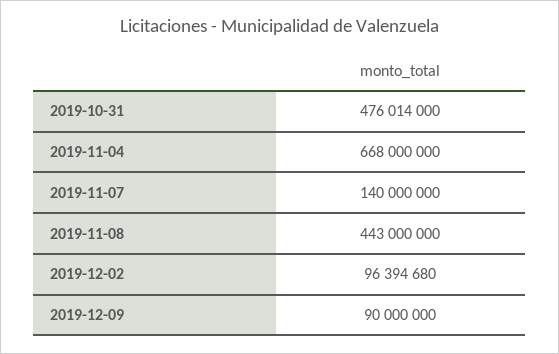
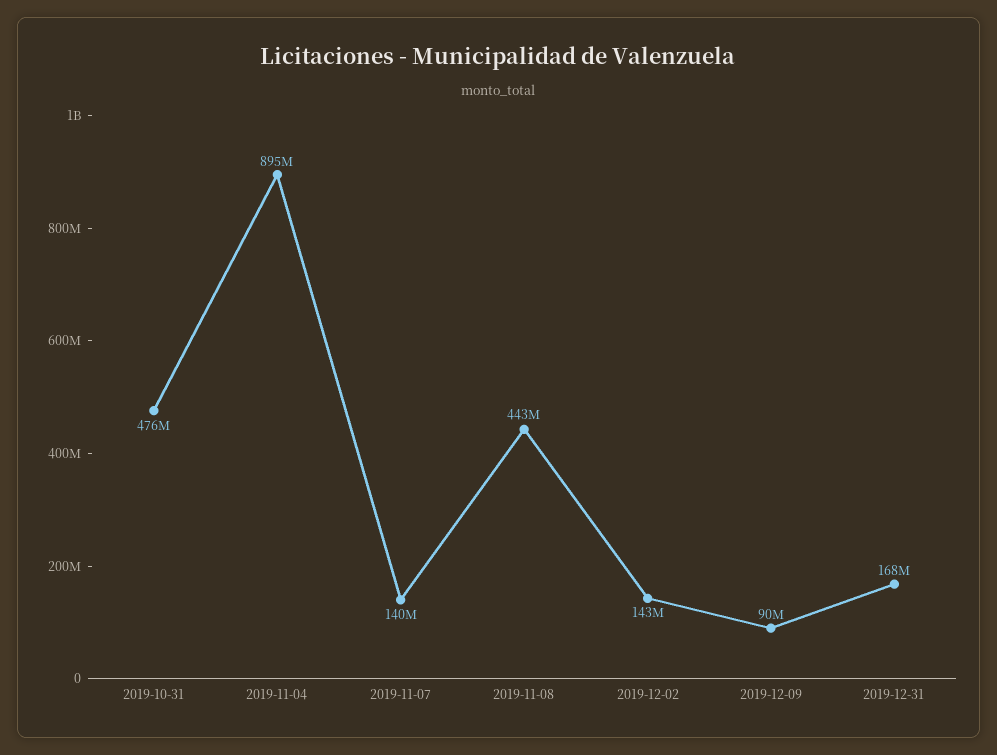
2019-11-04: 668000000 -> 895000000
2019-12-02: 96394680 -> 143000000
2019-12-31: none -> 168000000

